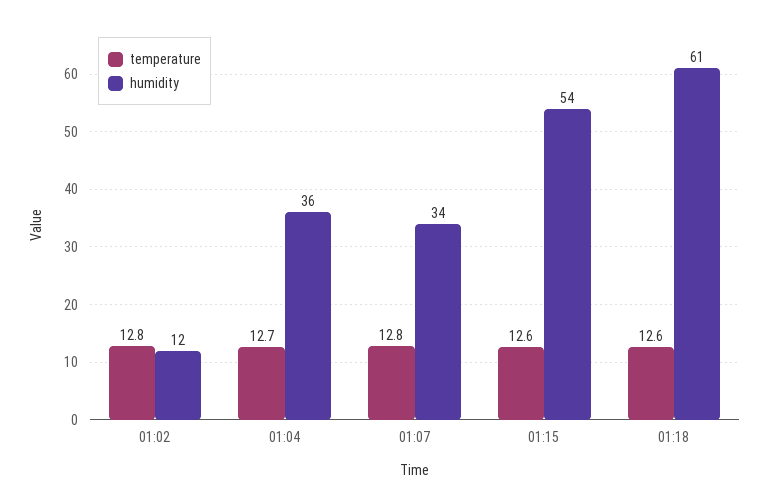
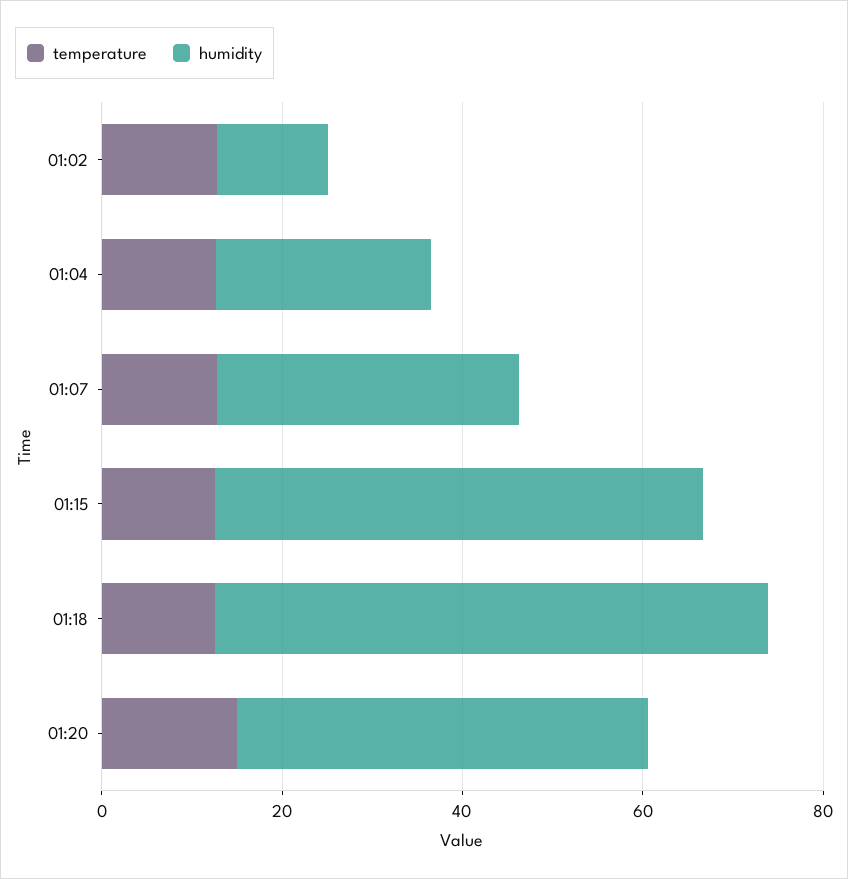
humidity, 01:04: 36 -> 25
temperature, 01:20: none -> 15
humidity, 01:20: none -> 45

